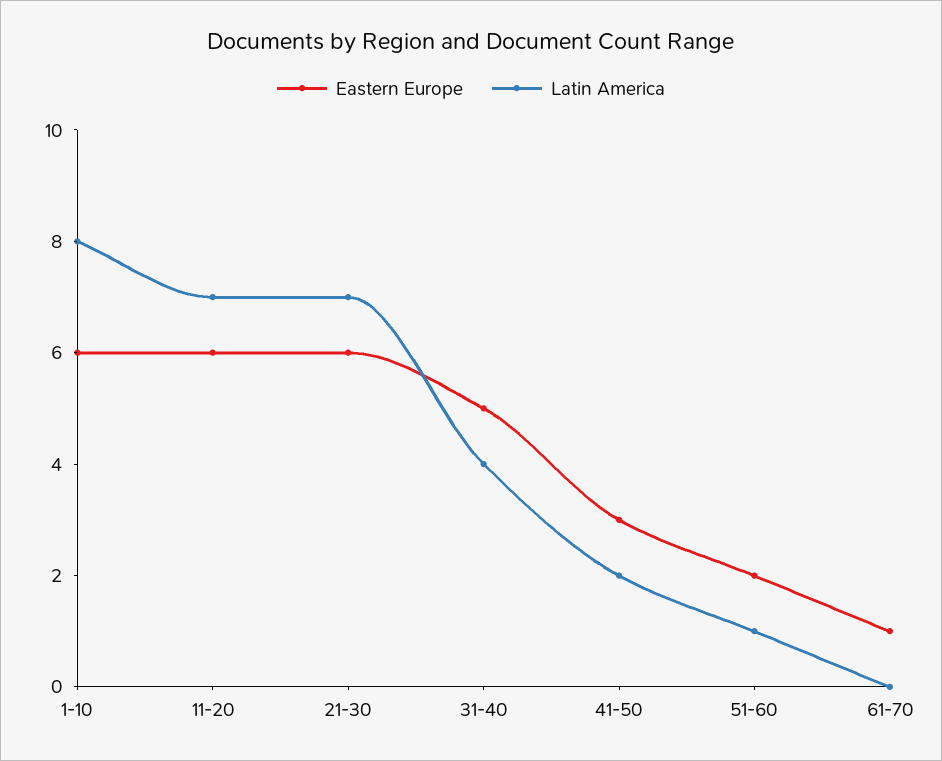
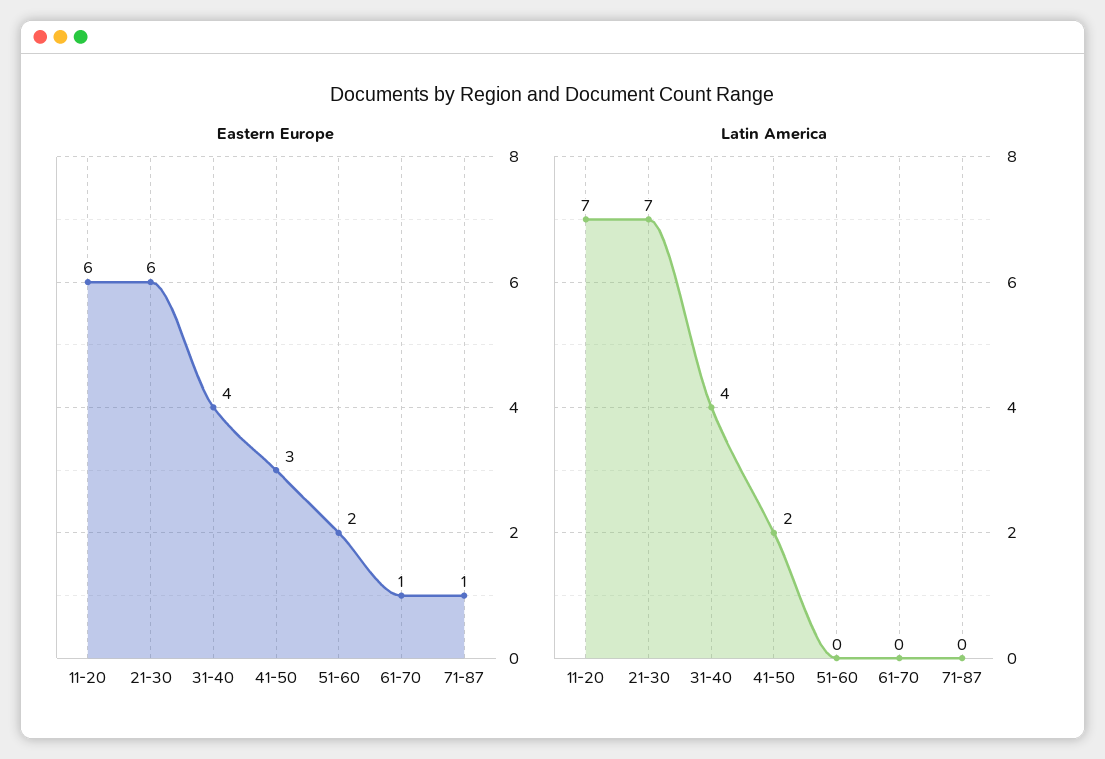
Eastern Europe, 1-10: 6 -> none
Latin America, 1-10: 8 -> none
Eastern Europe, 31-40: 5 -> 4
Latin America, 51-60: 1 -> 0
Eastern Europe, 71-87: none -> 1
Latin America, 71-87: none -> 0

